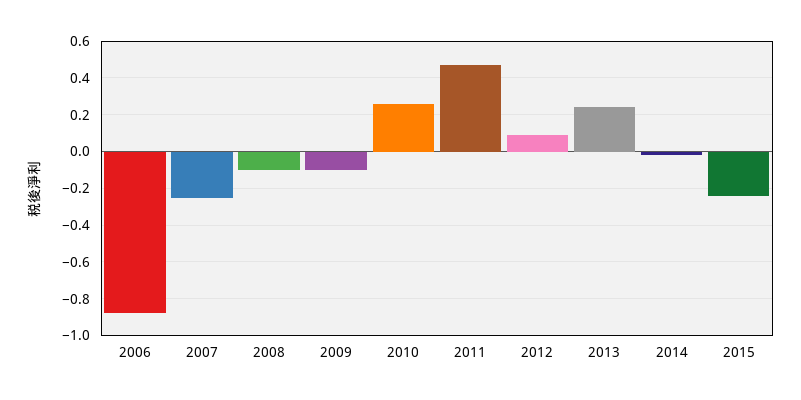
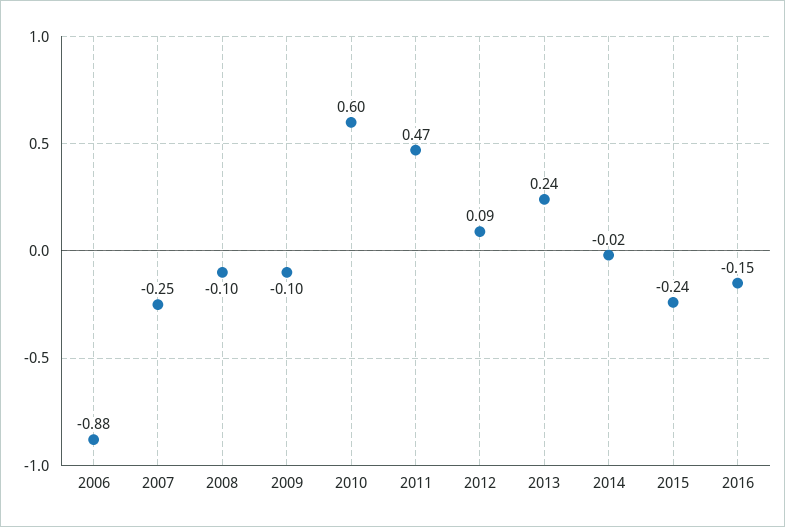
2010: 0.25 -> 0.6
2016: none -> -0.15

